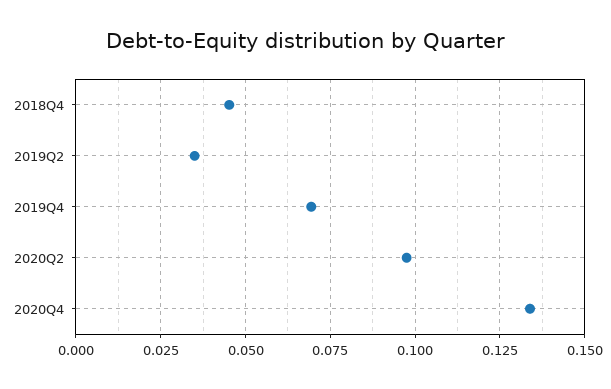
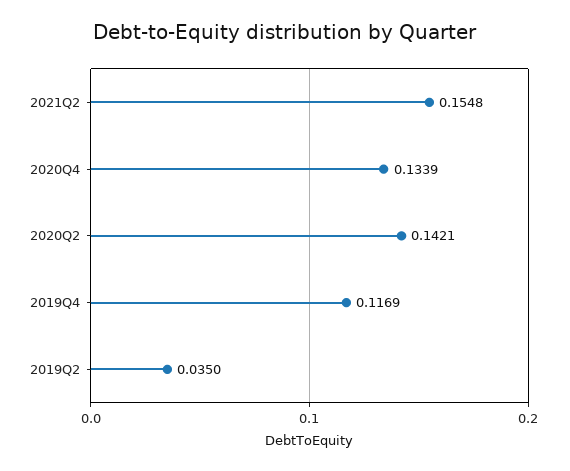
2018Q4: 0.045 -> none
2019Q4: 0.07 -> 0.1169
2020Q2: 0.0975 -> 0.1421
2021Q2: none -> 0.1548

